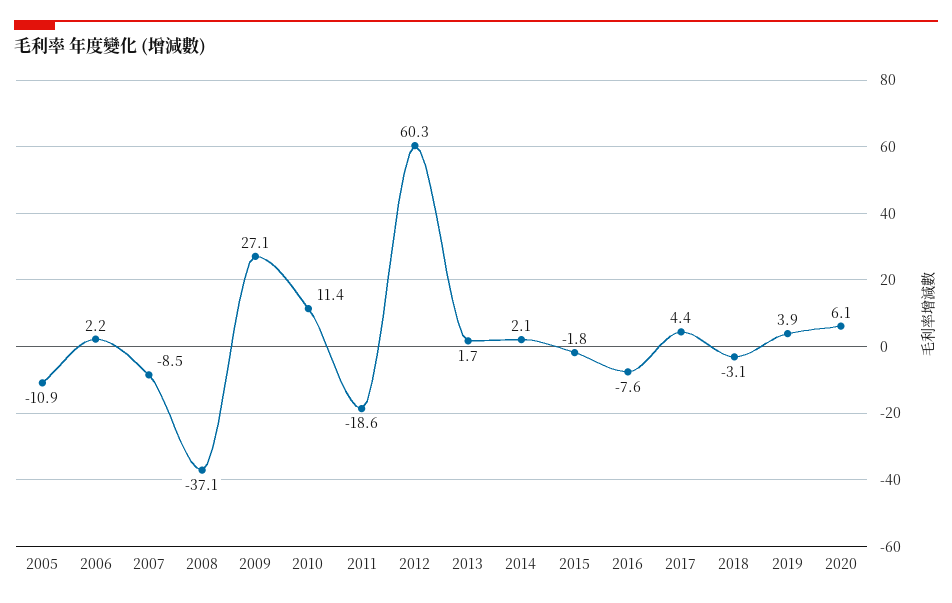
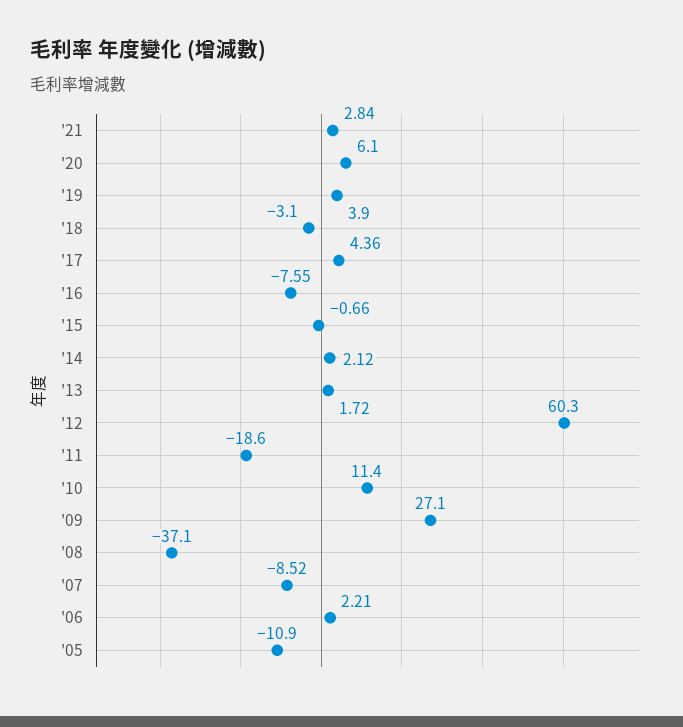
2015: -1.8 -> -0.66
'21: none -> 2.84

